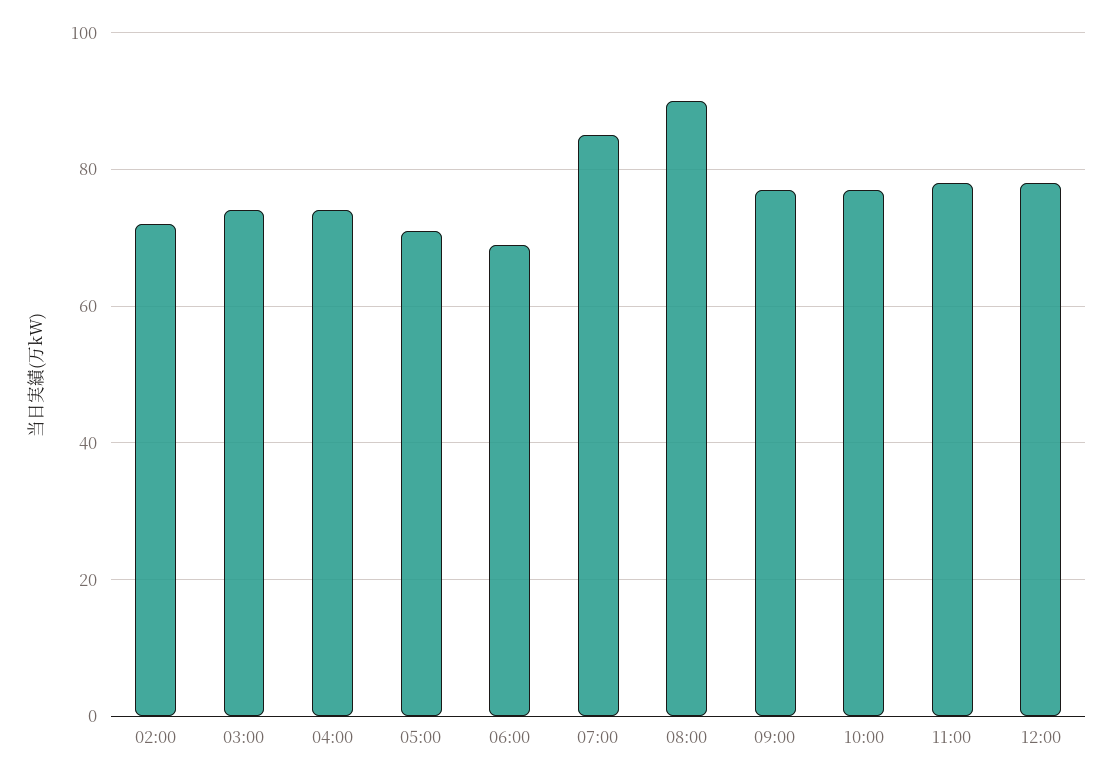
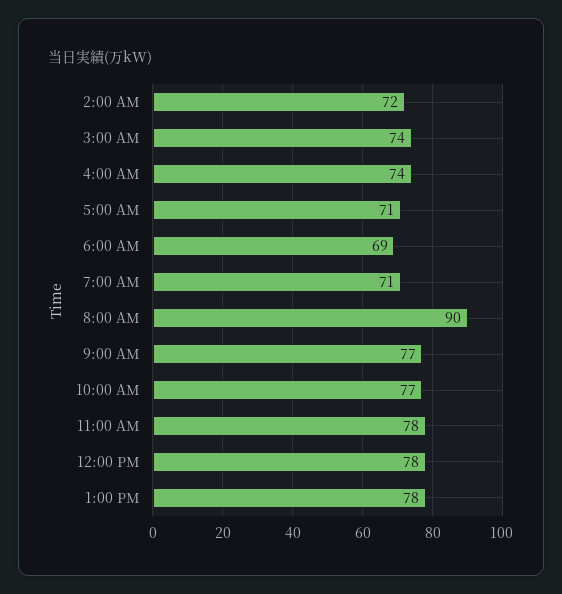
07:00: 85 -> 71
1:00 PM: none -> 78

